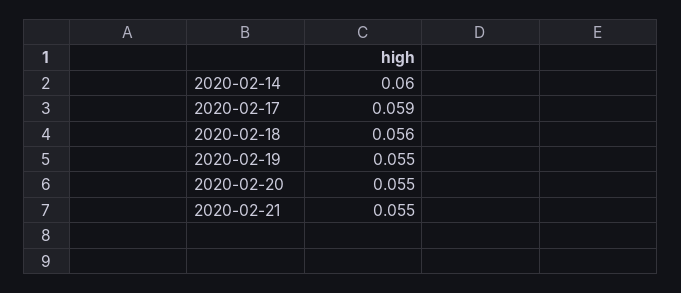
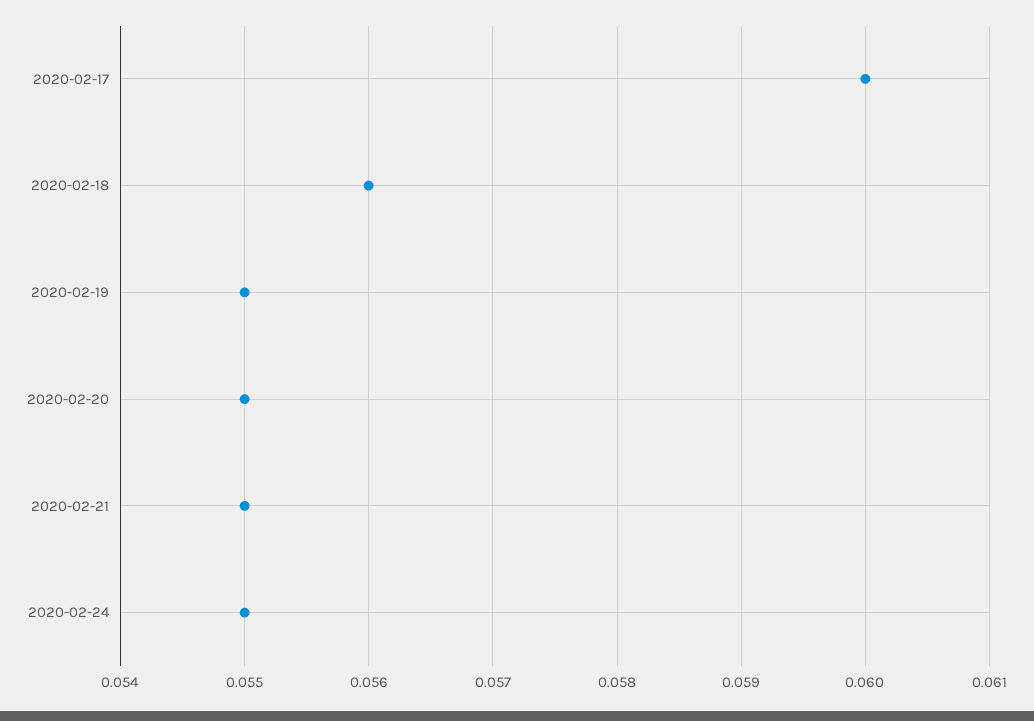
2020-02-14: 0.06 -> none
2020-02-17: 0.059 -> 0.06
2020-02-24: none -> 0.055

